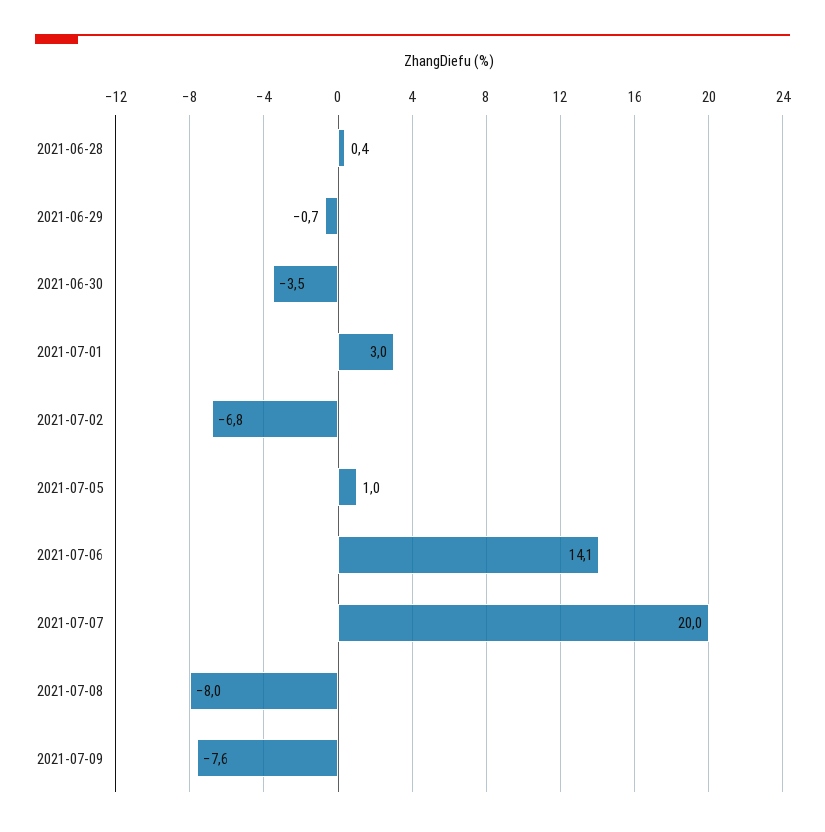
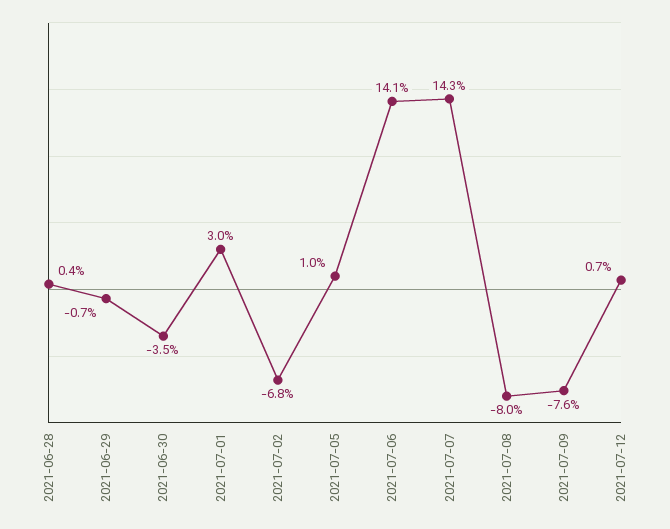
2021-07-07: 20 -> 14.3
2021-07-12: none -> 0.7

